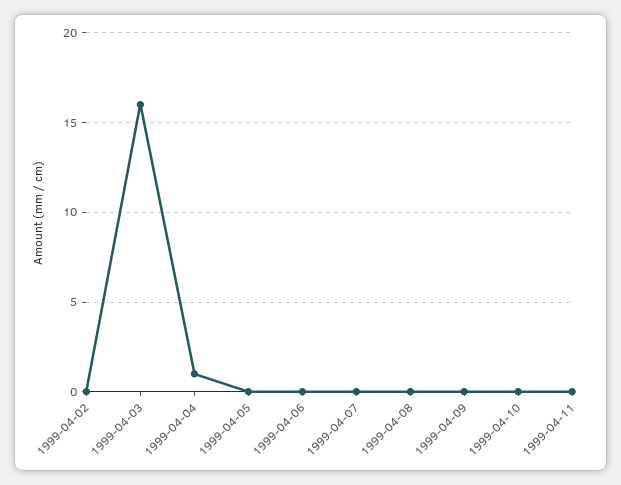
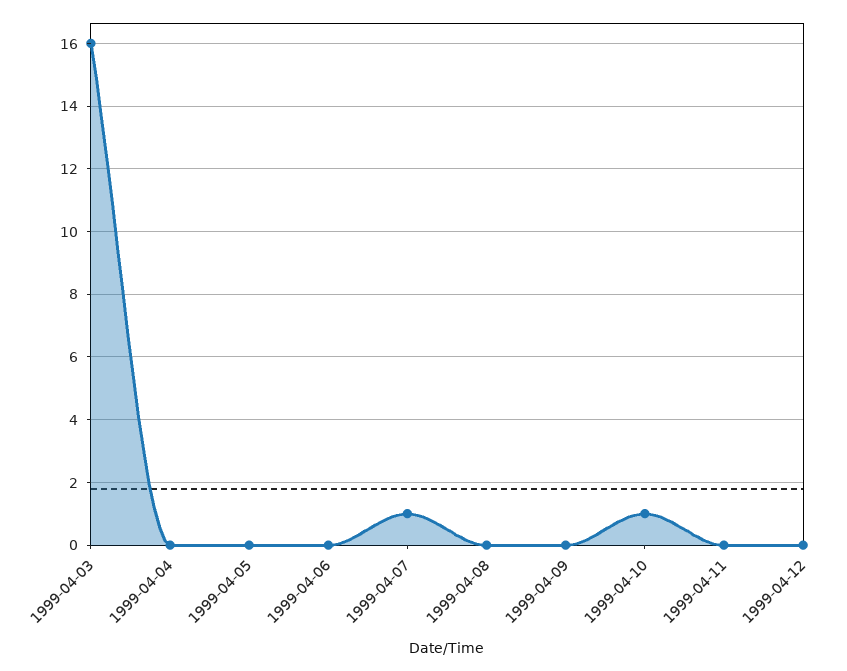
1999-04-02: 0 -> none
1999-04-04: 1 -> 0
1999-04-07: 0 -> 1
1999-04-10: 0 -> 1
1999-04-12: none -> 0

